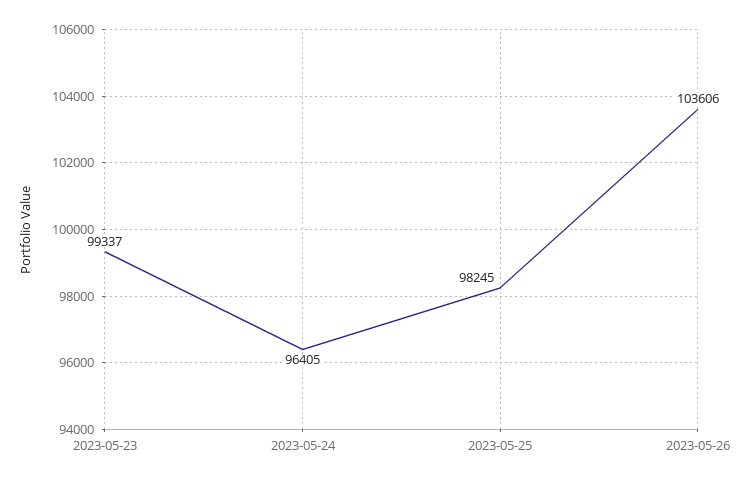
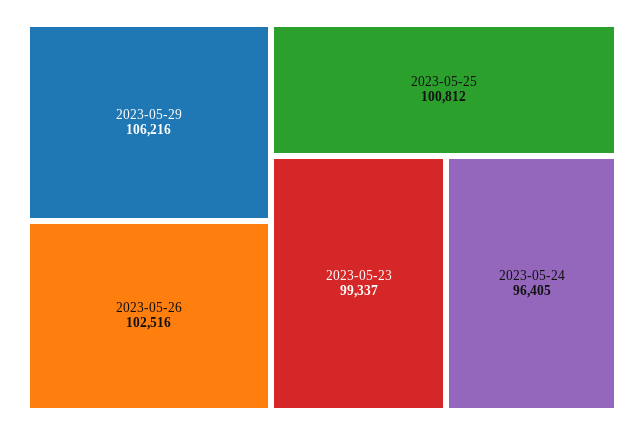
2023-05-25: 98245 -> 100812
2023-05-26: 103606 -> 102516
2023-05-29: none -> 106216

